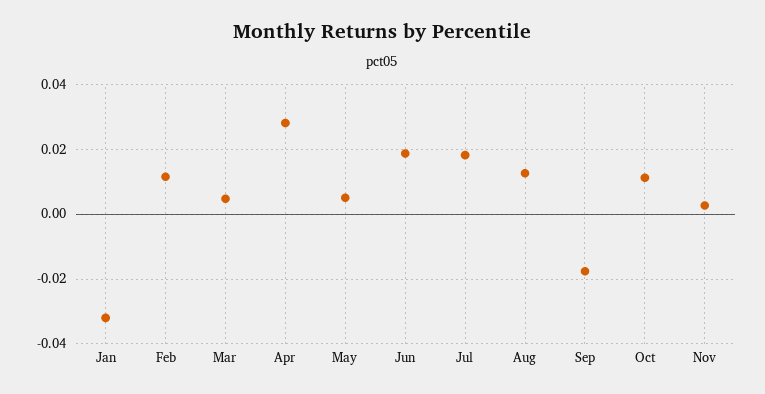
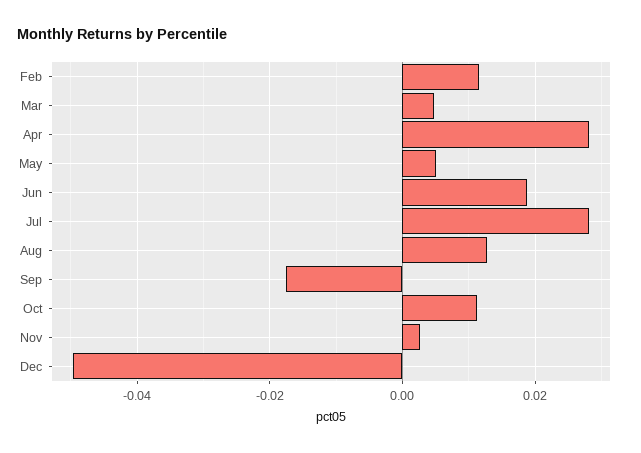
Jan: -0.032 -> none
Jul: 0.018 -> 0.028
Dec: none -> -0.05

